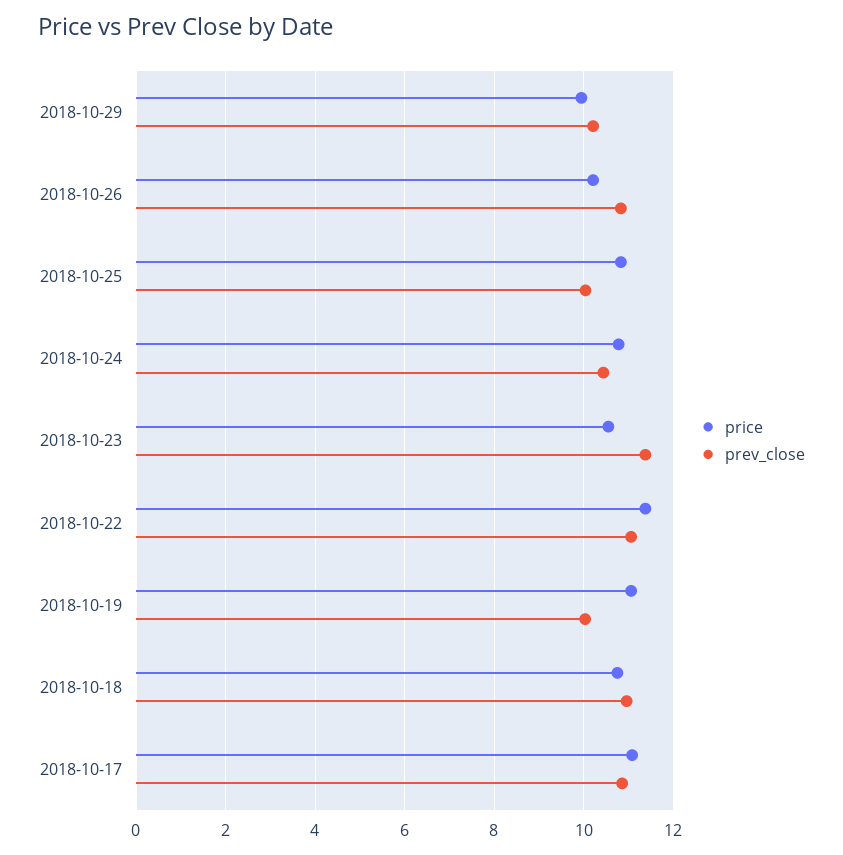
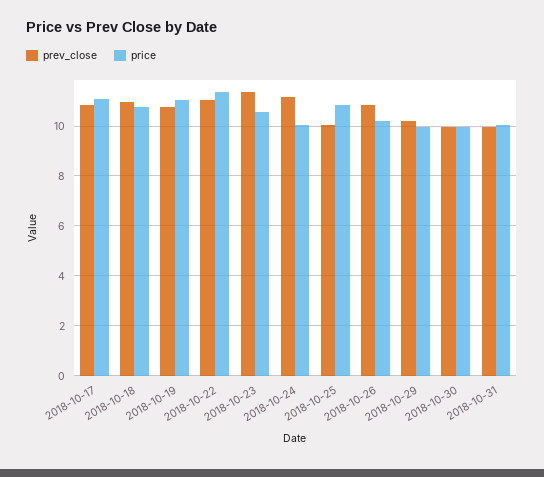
price, 2018-10-24: 10.8 -> 10
prev_close, 2018-10-24: 10.4 -> 11.25
prev_close, 2018-10-19: 10 -> 10.75
prev_close, 2018-10-30: none -> 10
price, 2018-10-30: none -> 10
prev_close, 2018-10-31: none -> 10
price, 2018-10-31: none -> 10

